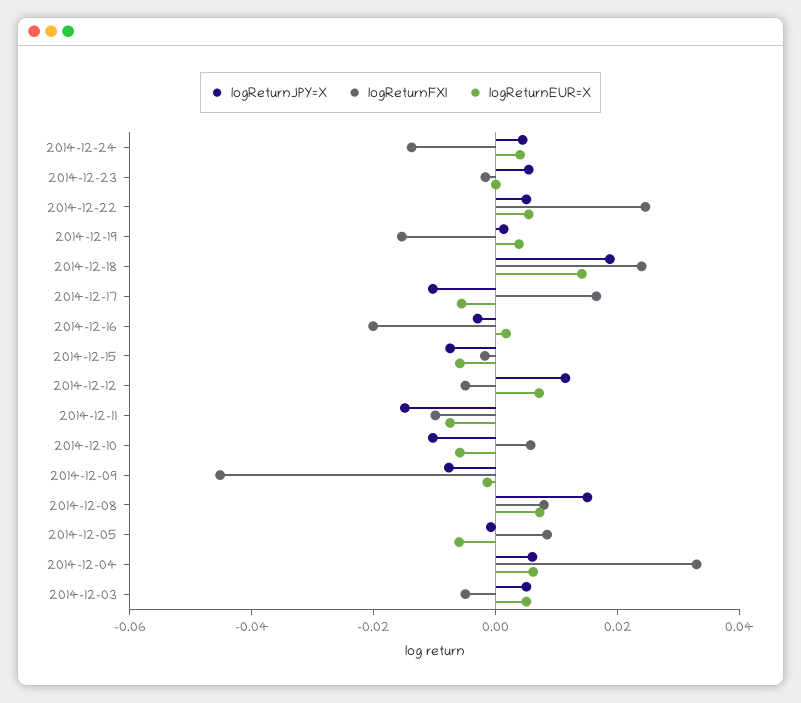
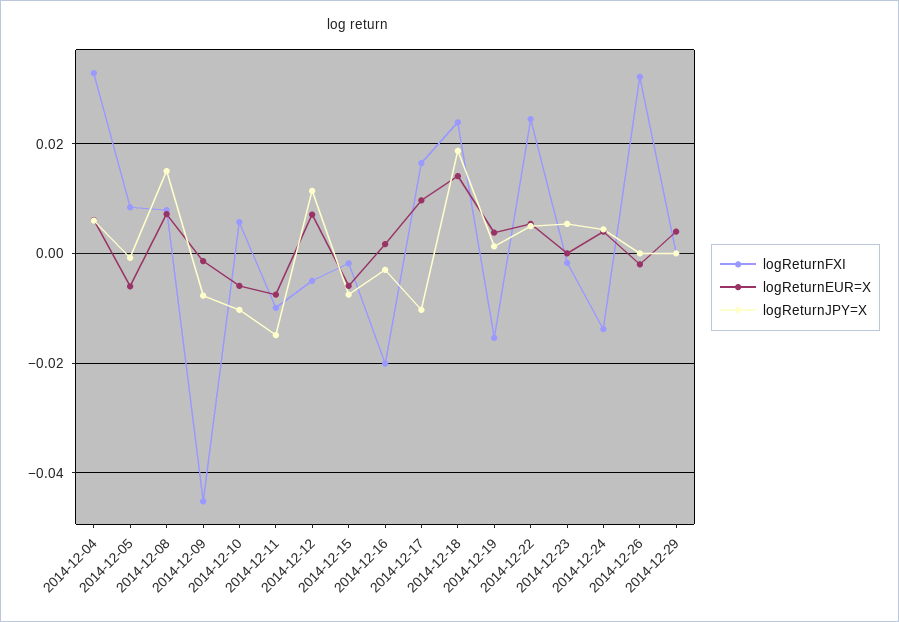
logReturnEUR=X, 2014-12-17: -0.005 -> 0.01
logReturnJPY=X, 2014-12-03: 0.005 -> none
logReturnFXI, 2014-12-03: -0.005 -> none
logReturnEUR=X, 2014-12-03: 0.005 -> none
logReturnFXI, 2014-12-26: none -> 0.032
logReturnEUR=X, 2014-12-26: none -> -0.002
logReturnJPY=X, 2014-12-26: none -> 0
logReturnFXI, 2014-12-29: none -> 0
logReturnEUR=X, 2014-12-29: none -> 0.004
logReturnJPY=X, 2014-12-29: none -> 0

